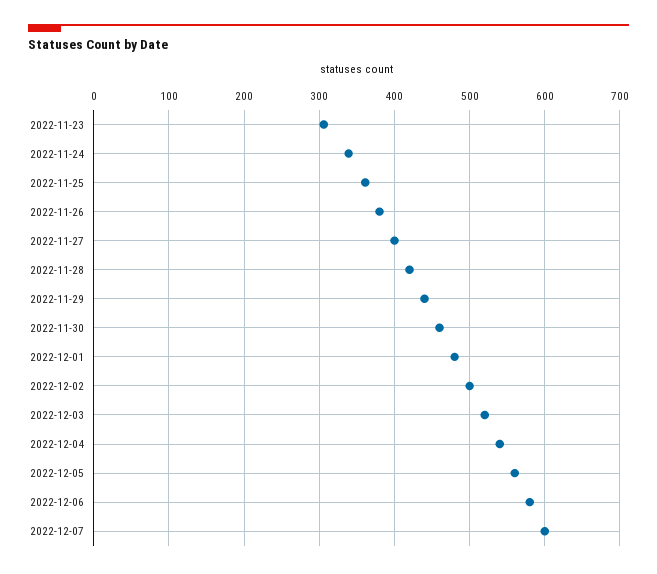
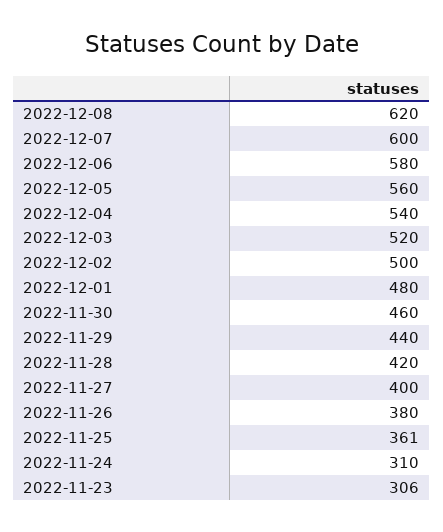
2022-11-24: 340 -> 310
2022-12-08: none -> 620

